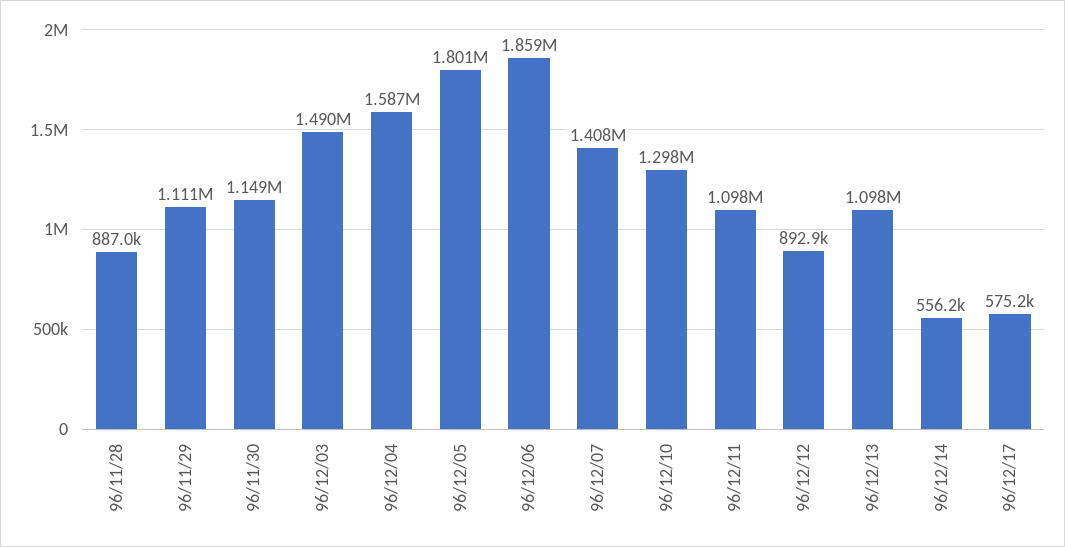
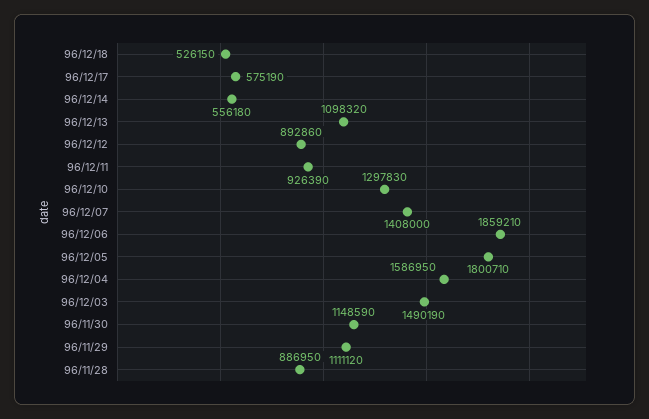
96/12/11: 1098000 -> 926390
96/12/18: none -> 526150

